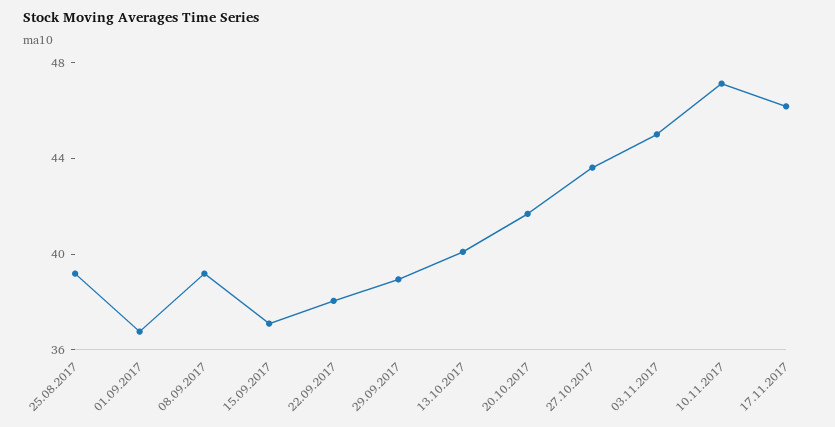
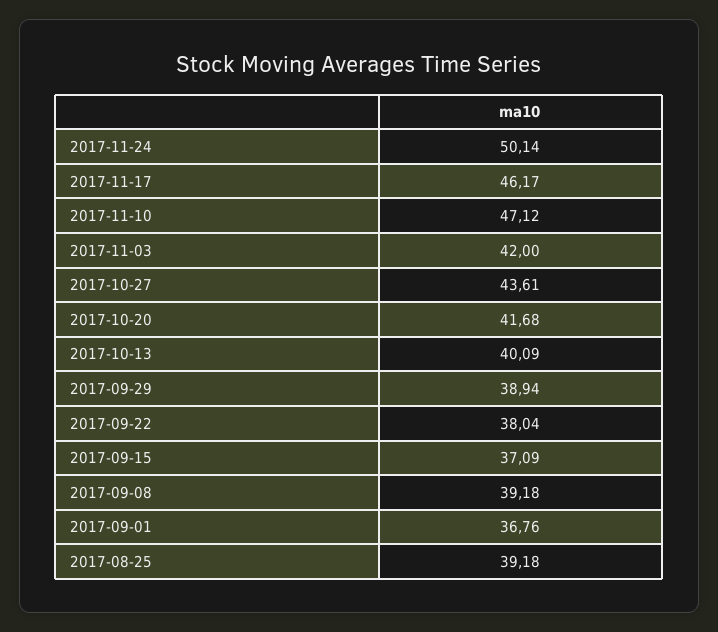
03.11.2017: 45 -> 42
2017-11-24: none -> 50.14

